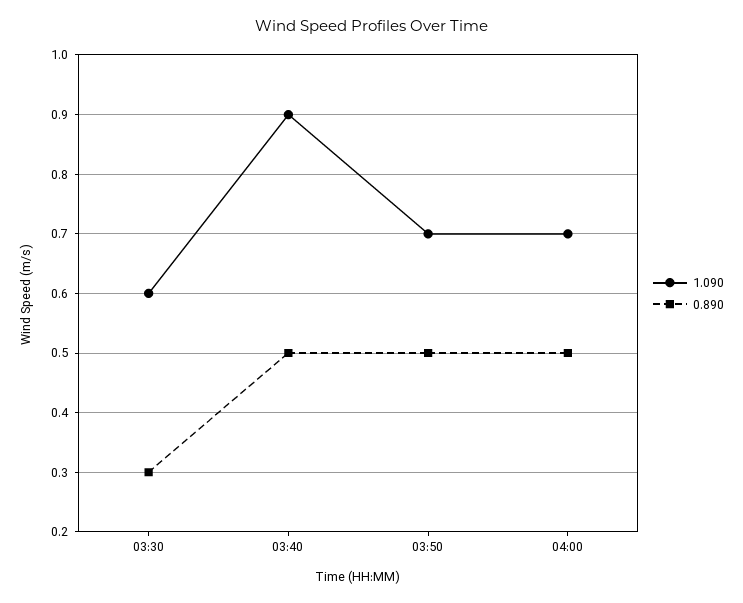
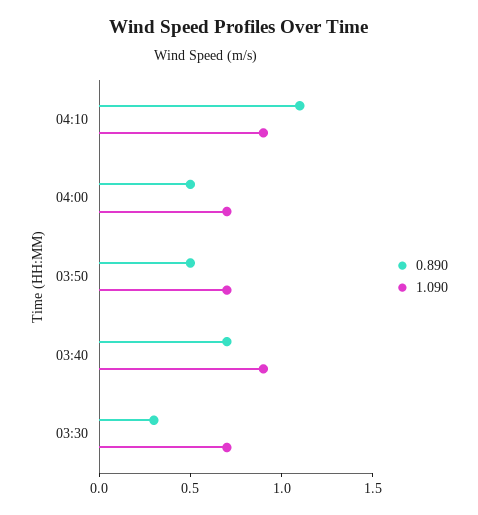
1.090, 03:30: 0.6 -> 0.7
0.890, 03:40: 0.5 -> 0.7
0.890, 04:10: none -> 1.1
1.090, 04:10: none -> 0.9

